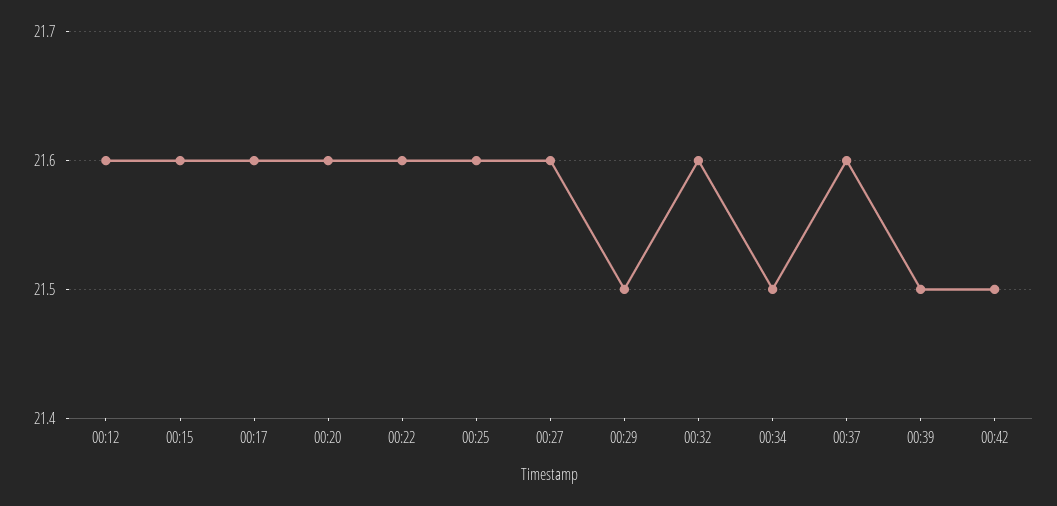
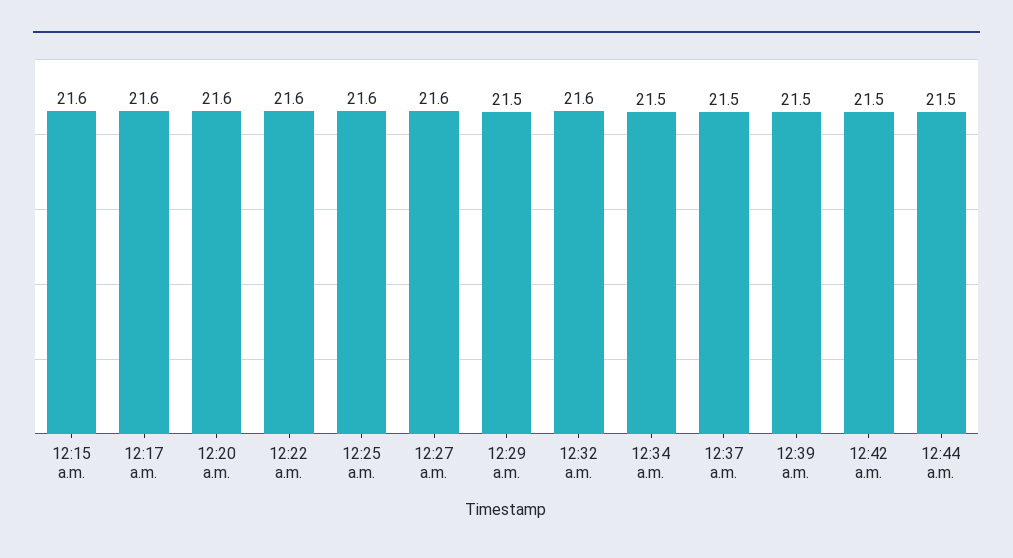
00:12: 21.6 -> none
00:37: 21.6 -> 21.5
12:44 a.m.: none -> 21.5

